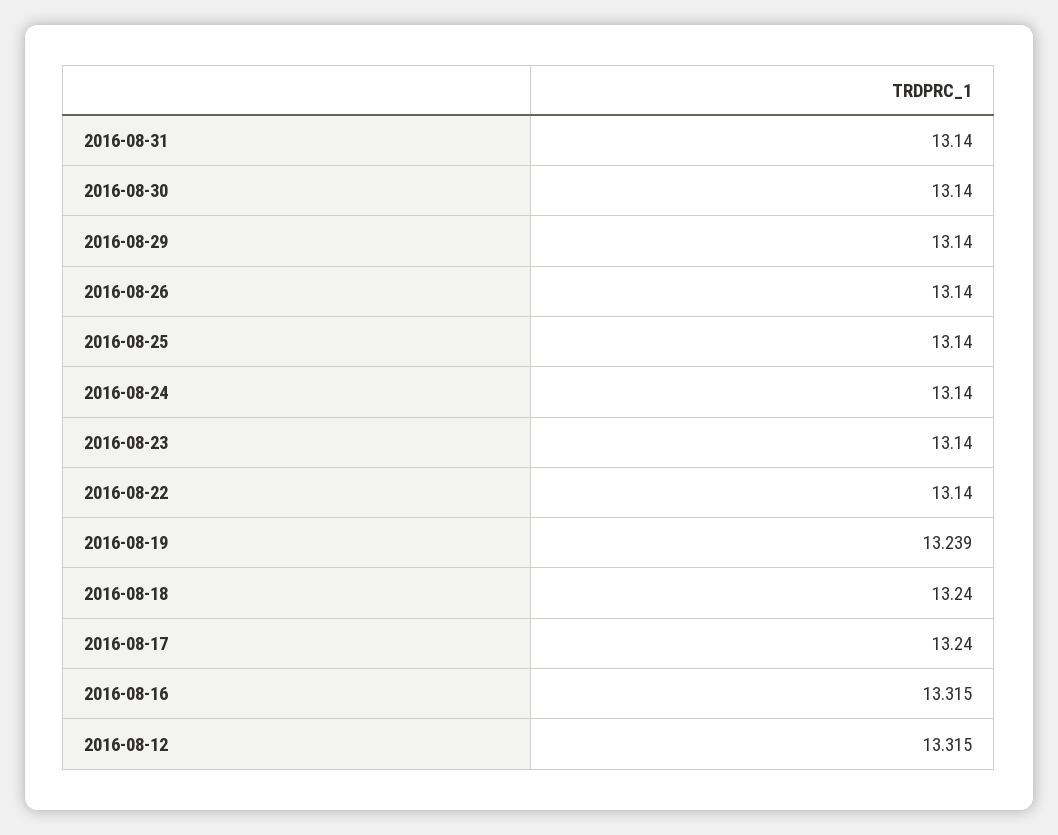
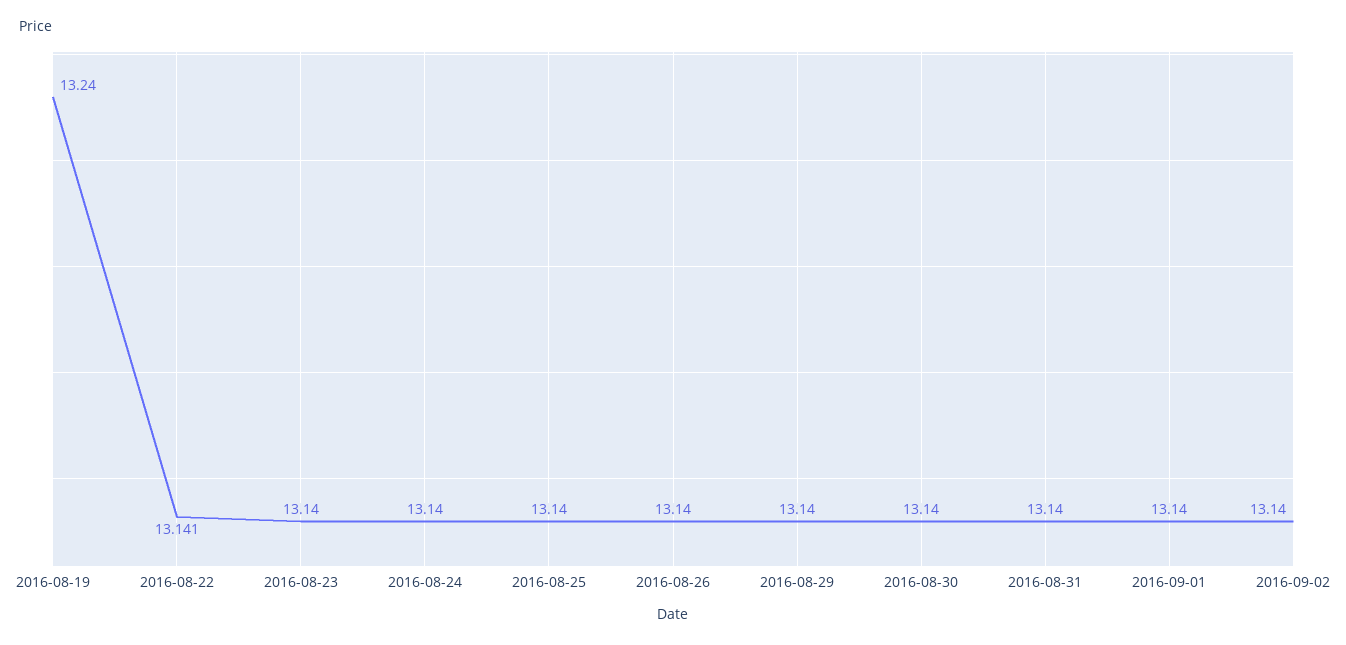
2016-08-22: 13.14 -> 13.141
2016-08-19: 13.239 -> 13.24
2016-08-18: 13.24 -> none
2016-08-17: 13.24 -> none
2016-08-16: 13.315 -> none
2016-08-12: 13.315 -> none
2016-09-01: none -> 13.14
2016-09-02: none -> 13.14

